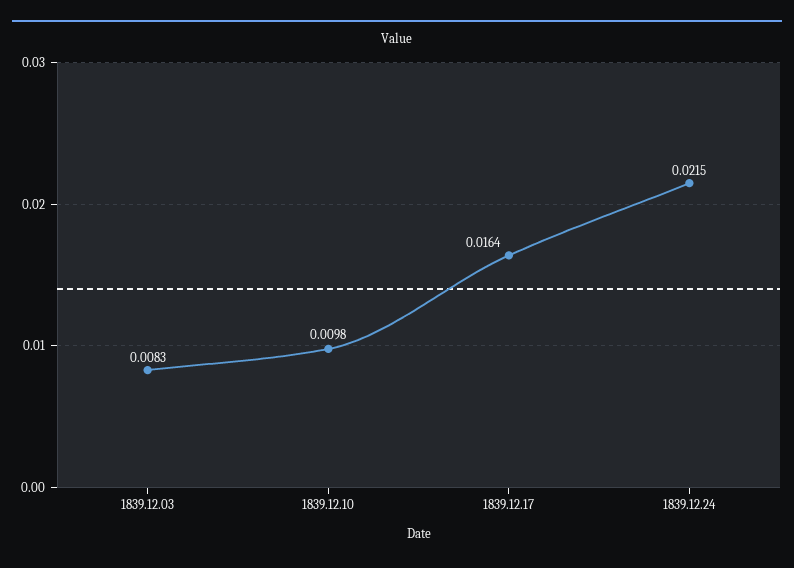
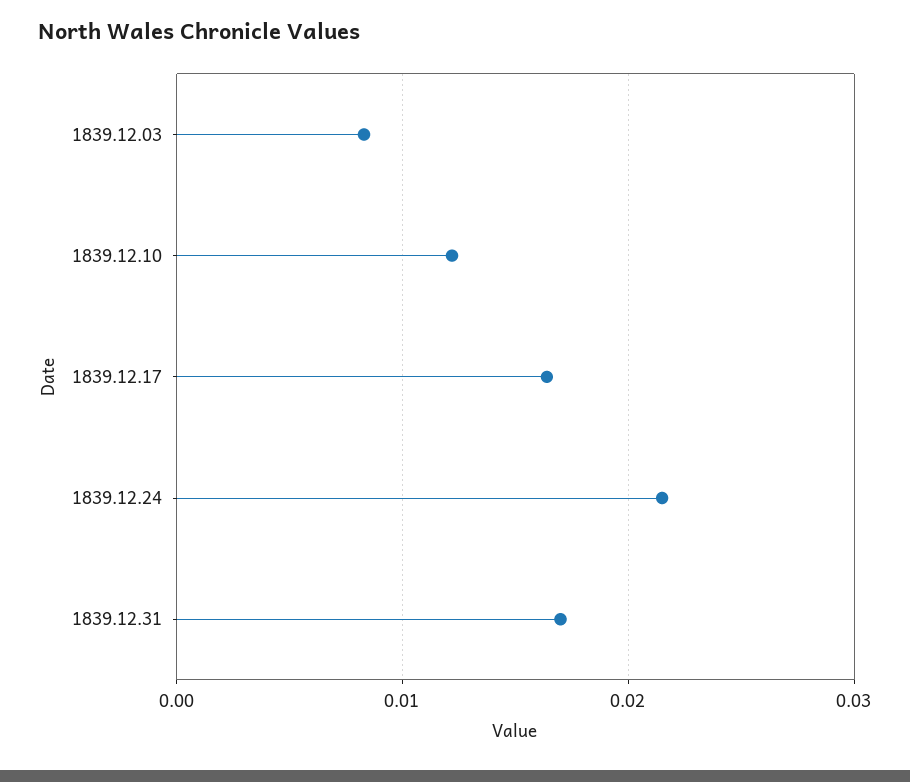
1839.12.10: 0.0098 -> 0.012
1839.12.31: none -> 0.017

